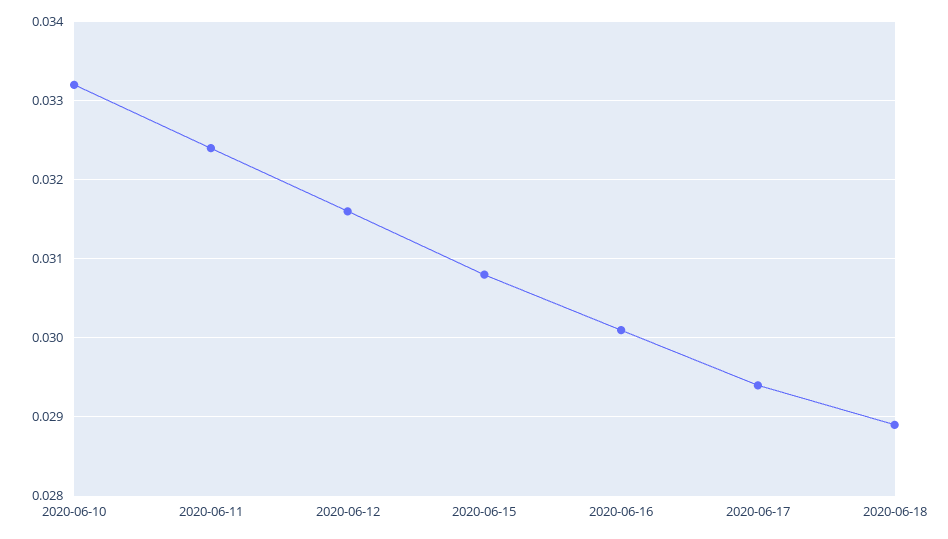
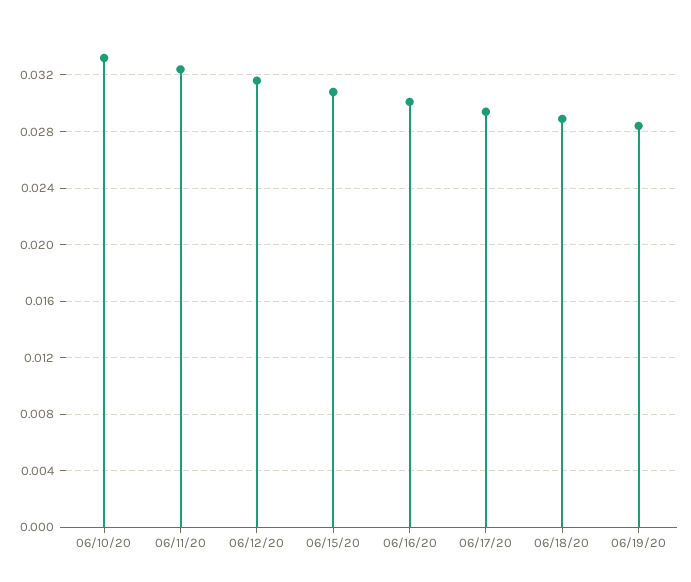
06/19/20: none -> 0.0285

